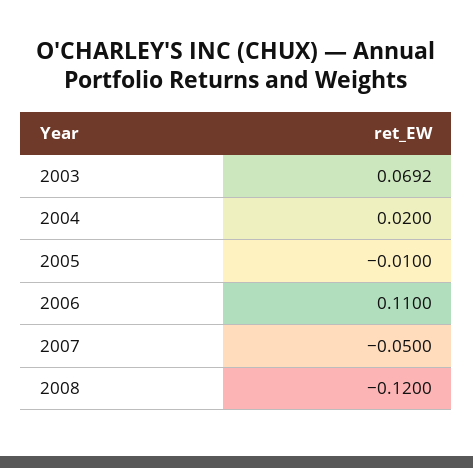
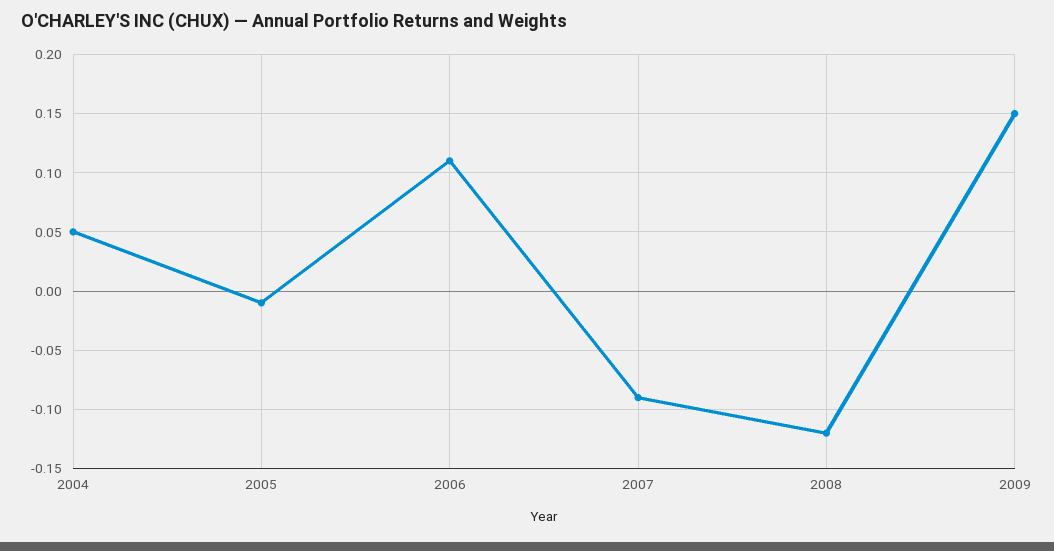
2003: 0.0692 -> none
2004: 0.02 -> 0.05
2007: -0.05 -> -0.09
2009: none -> 0.15

